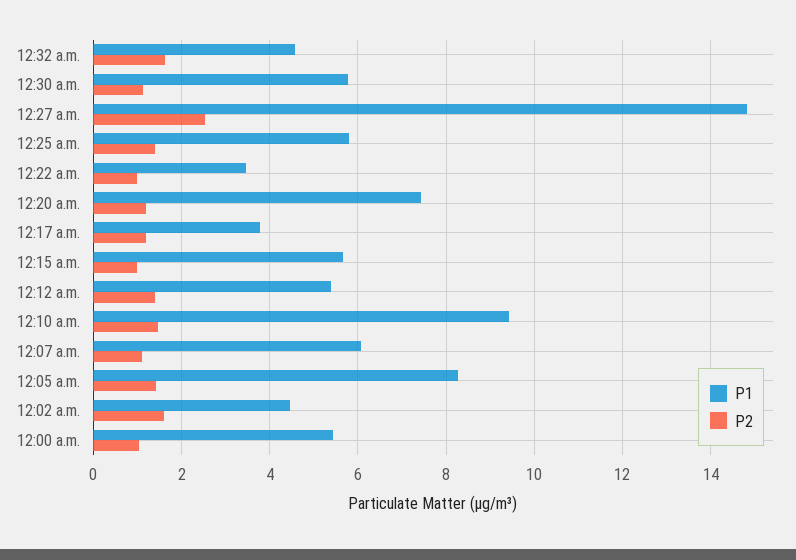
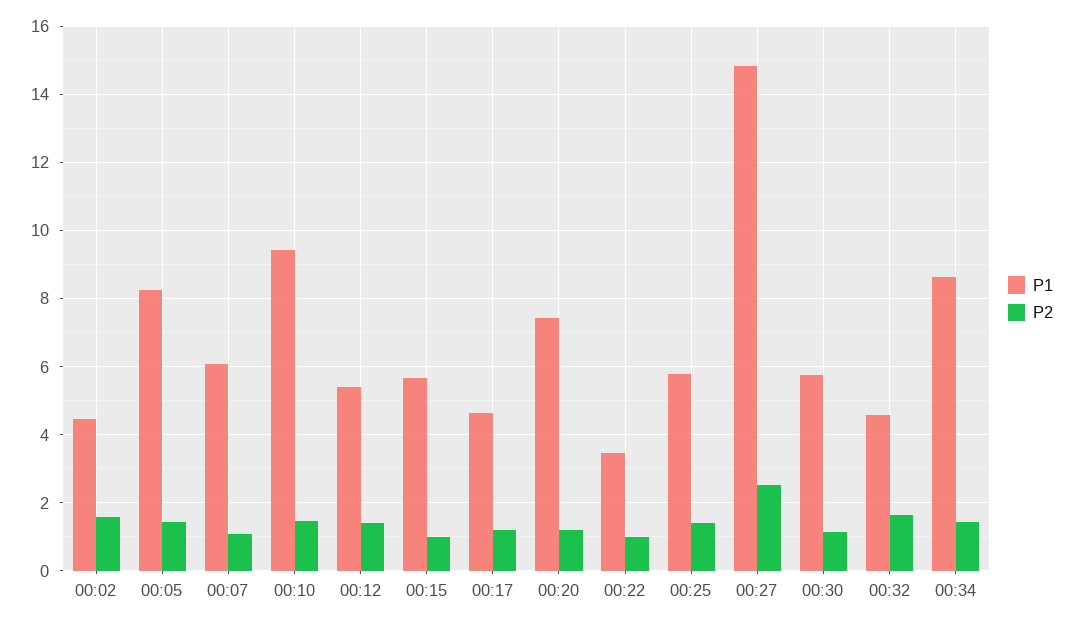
P1, 12:17 a.m.: 3.8 -> 4.6
P1, 12:00 a.m.: 5.4 -> none
P2, 12:00 a.m.: 1 -> none
P1, 00:34: none -> 8.6
P2, 00:34: none -> 1.4

